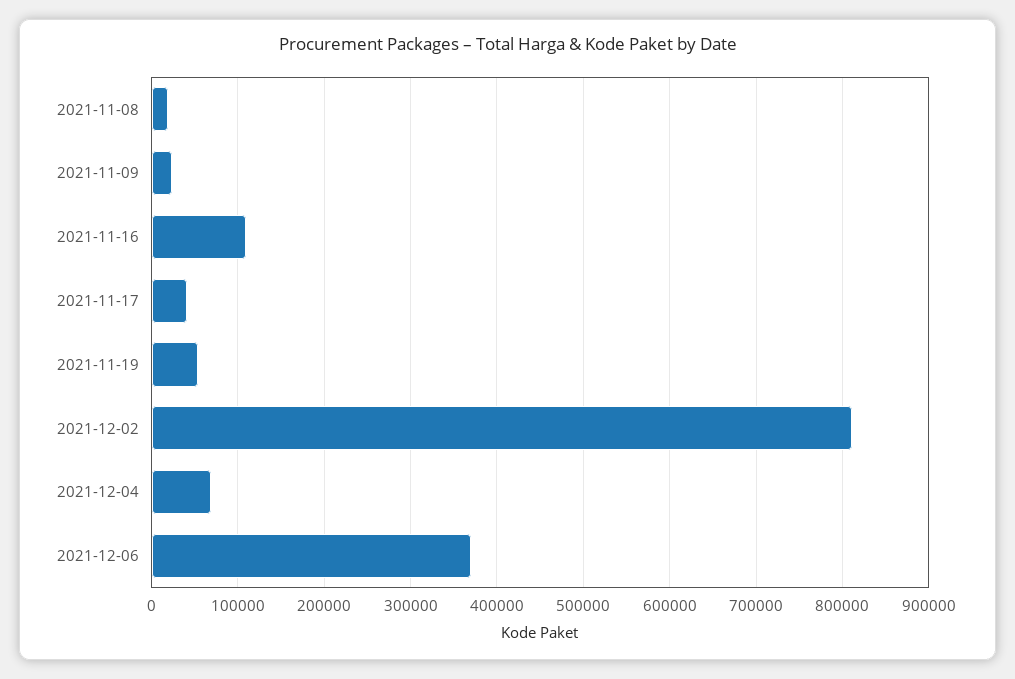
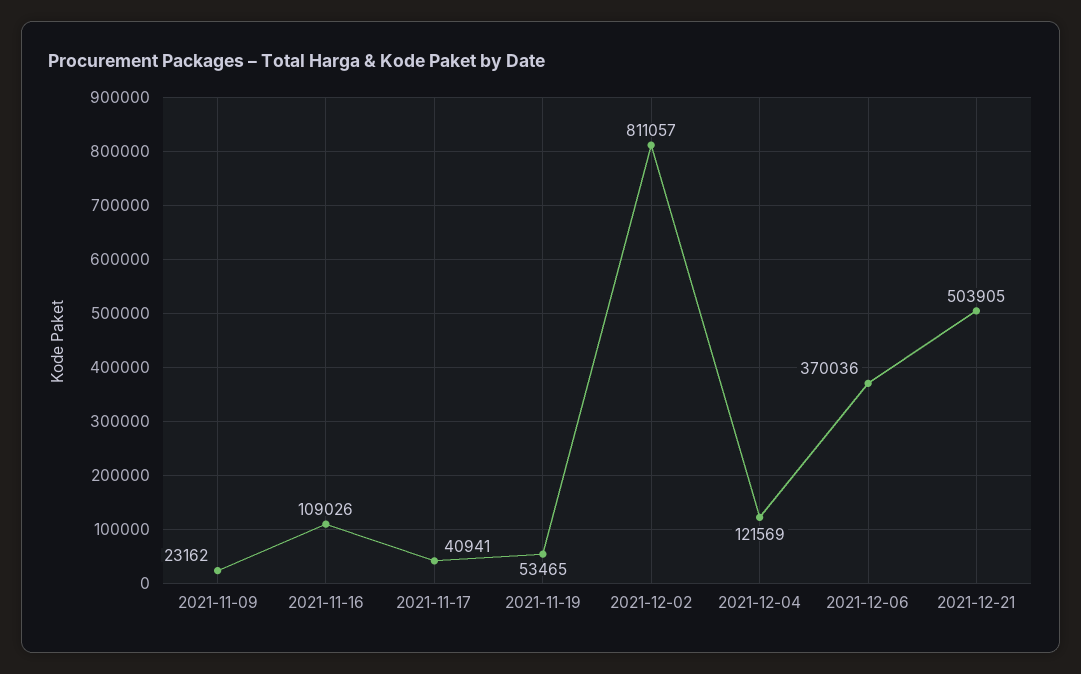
2021-11-08: 20000 -> none
2021-12-04: 70000 -> 121569
2021-12-21: none -> 503905

